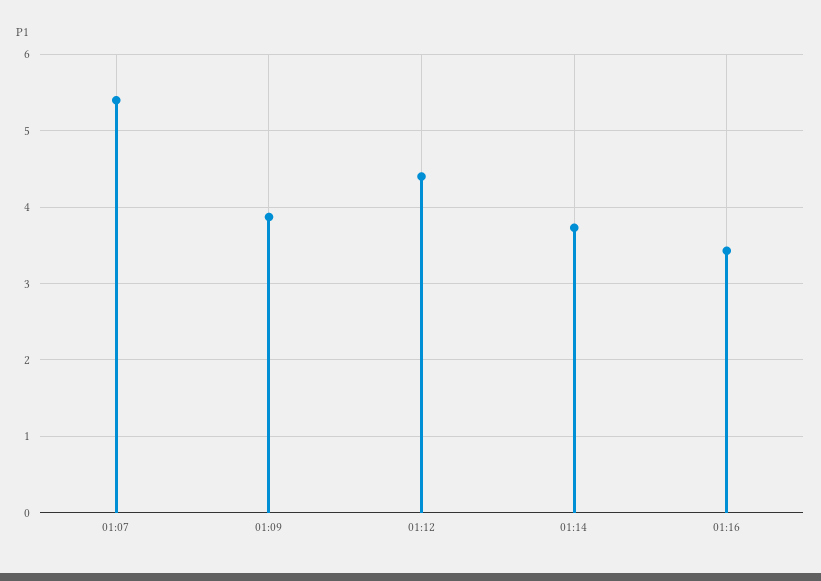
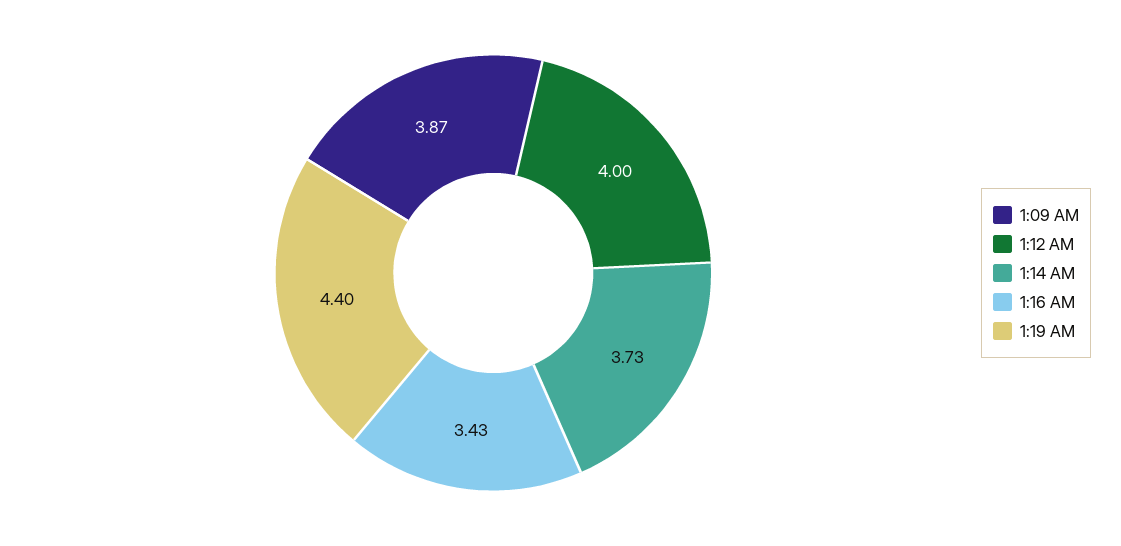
01:07: 5.4 -> none
01:12: 4.4 -> 4
1:19 AM: none -> 4.4

